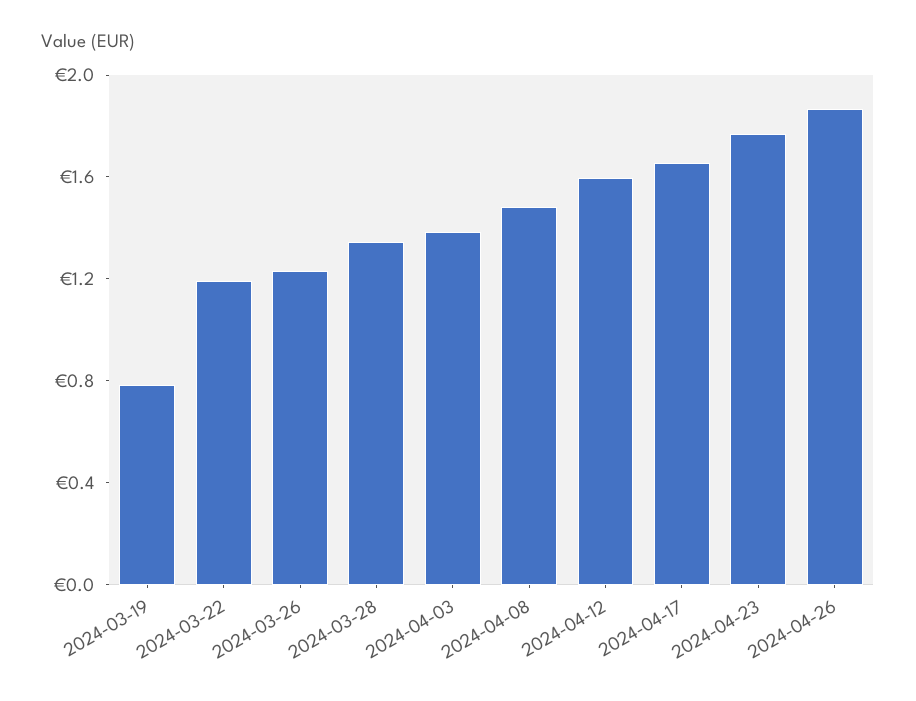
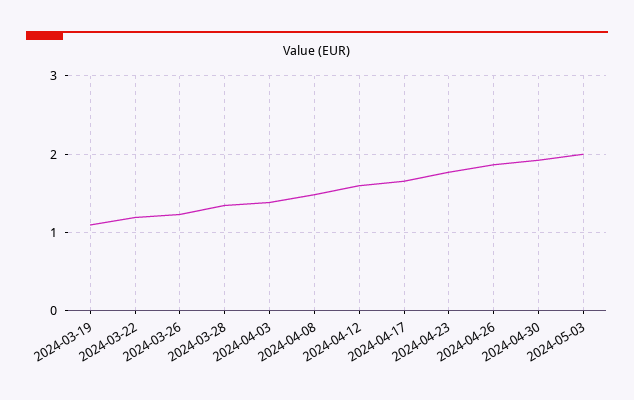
2024-03-19: 0.8 -> 1.1
2024-04-30: none -> 1.9
2024-05-03: none -> 2

